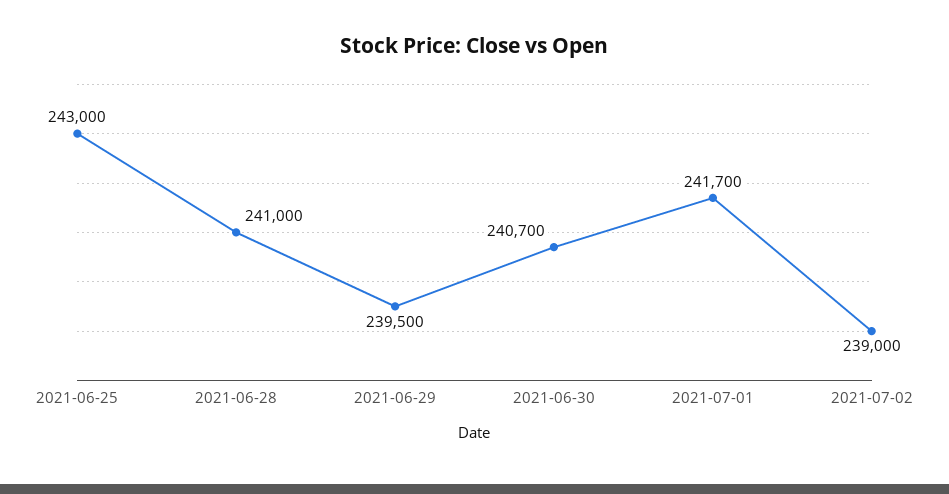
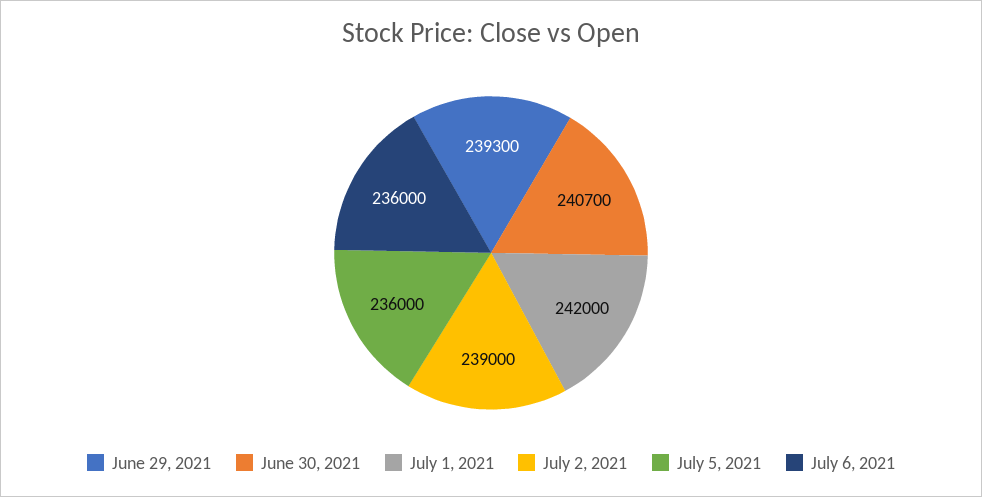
2021-06-25: 243000 -> none
2021-06-28: 241000 -> none
2021-06-29: 239500 -> 239300
2021-07-01: 241700 -> 242000
July 5, 2021: none -> 236000
July 6, 2021: none -> 236000

